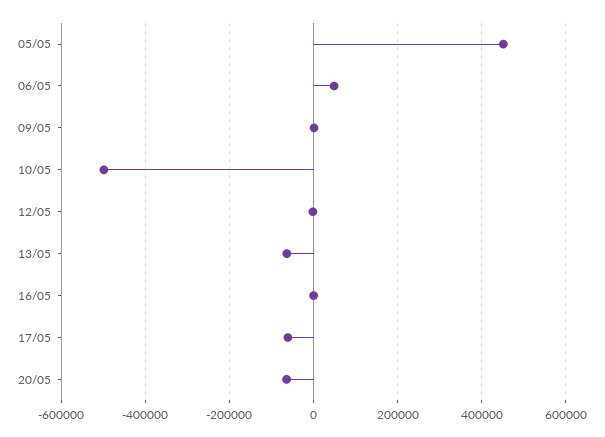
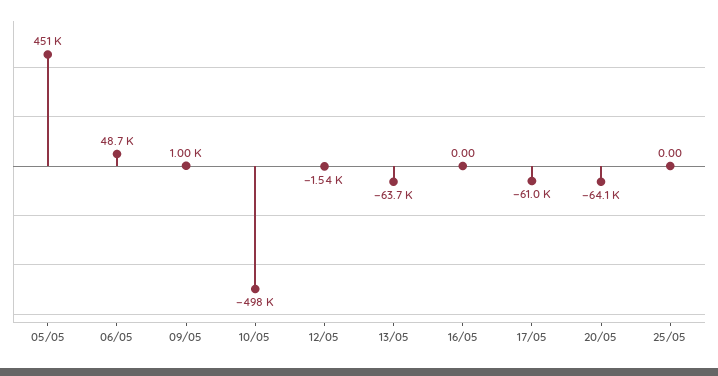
25/05: none -> 0

